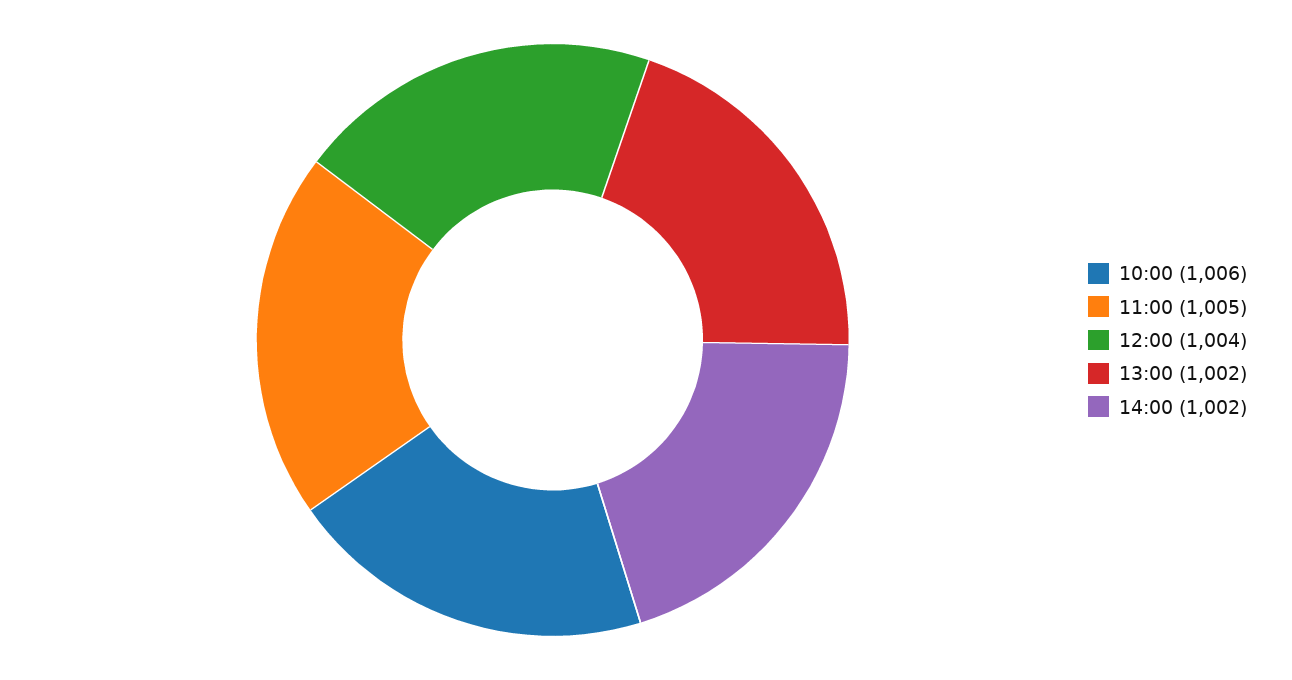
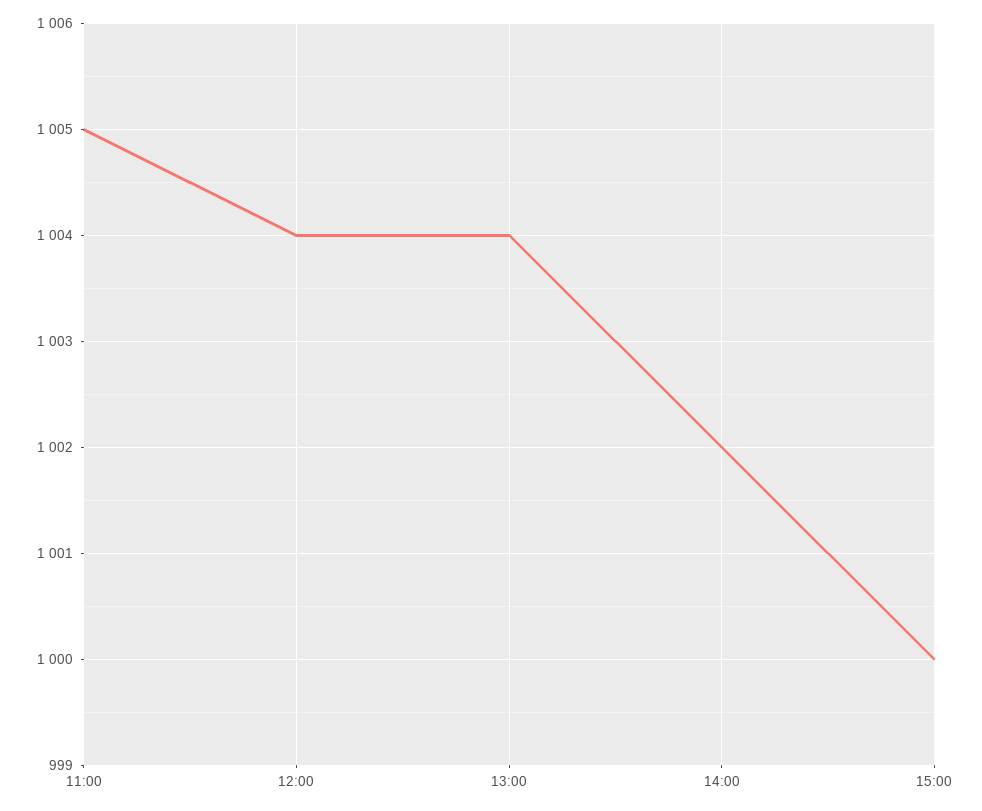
10:00: 1006 -> none
13:00: 1002 -> 1004
15:00: none -> 1000

